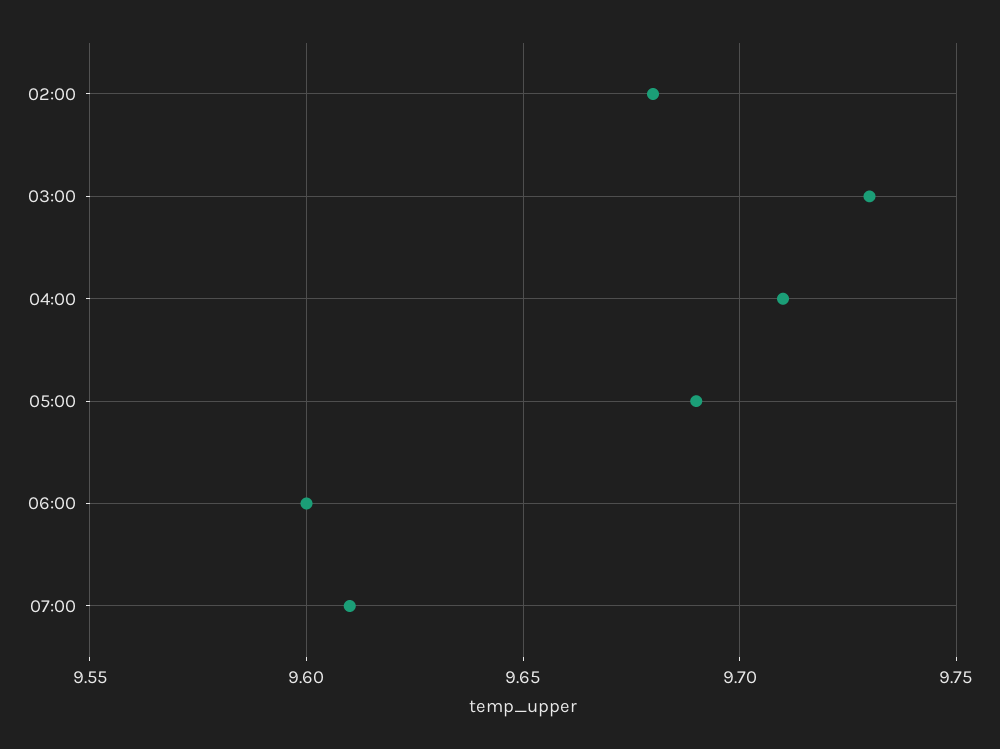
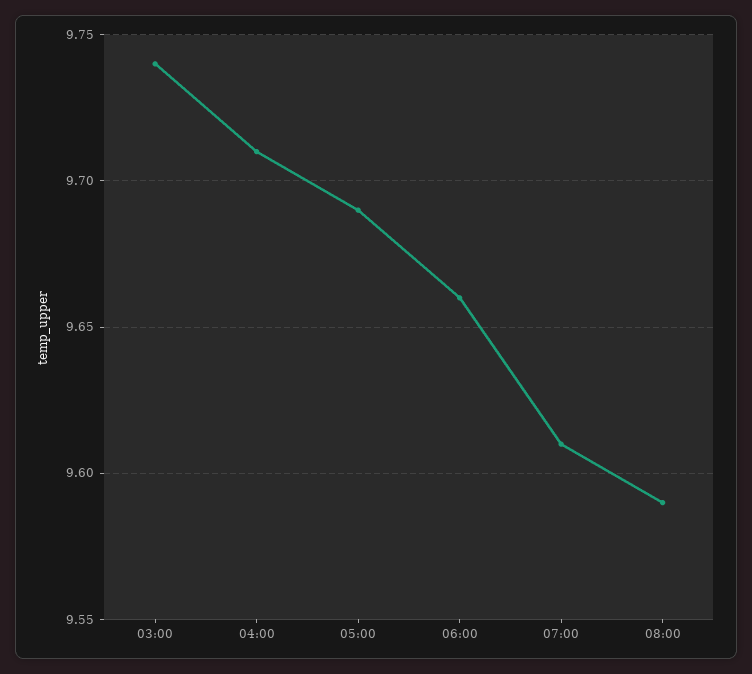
02:00: 9.68 -> none
03:00: 9.73 -> 9.74
06:00: 9.6 -> 9.66
08:00: none -> 9.59

